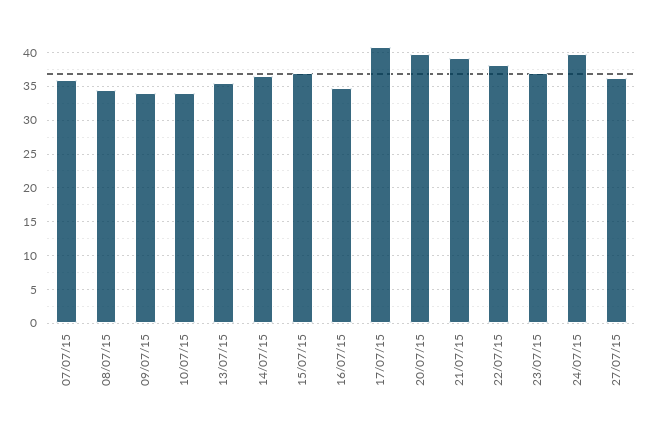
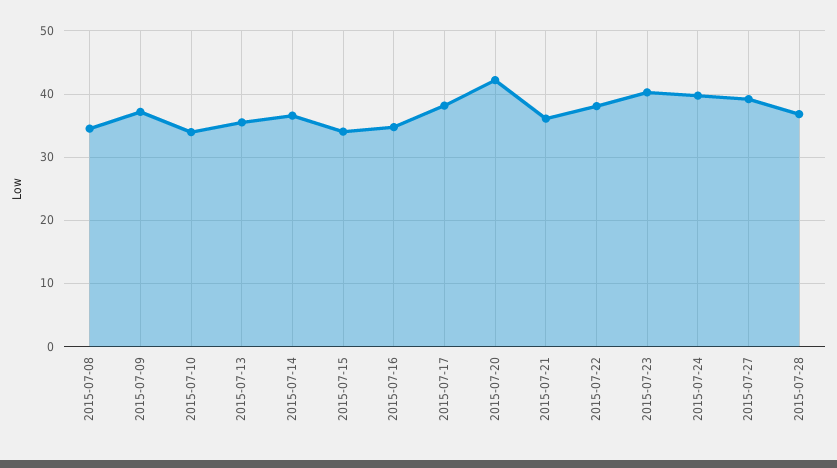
07/07/15: 36 -> none
09/07/15: 34 -> 37
15/07/15: 37 -> 34
17/07/15: 41 -> 38
20/07/15: 40 -> 42
21/07/15: 39 -> 36
23/07/15: 37 -> 40
27/07/15: 36 -> 39
2015-07-28: none -> 37

